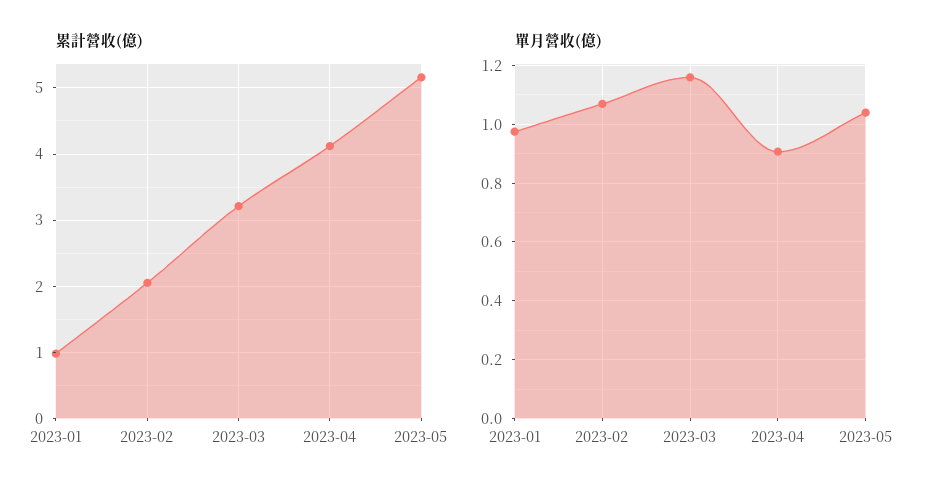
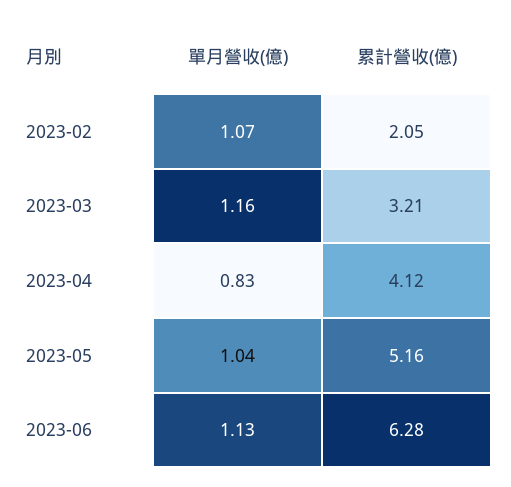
累計營收(億), 2023-01: 1 -> none
單月營收(億), 2023-01: 0.975 -> none
單月營收(億), 2023-04: 0.9 -> 0.83
單月營收(億), 2023-06: none -> 1.13
累計營收(億), 2023-06: none -> 6.28

